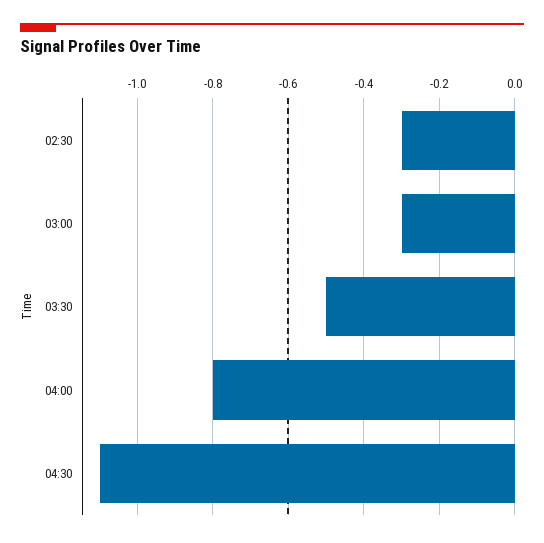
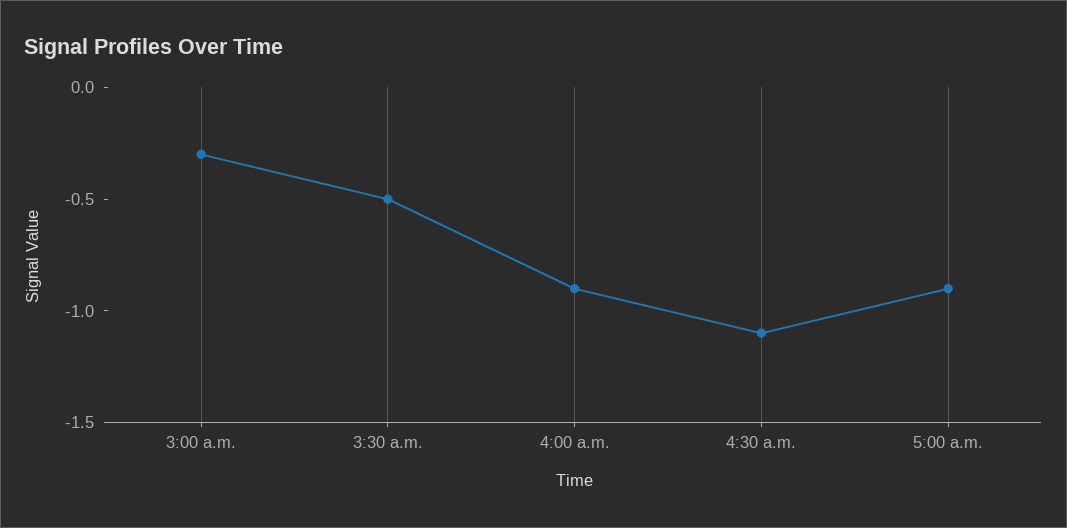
02:30: -0.3 -> none
04:00: -0.8 -> -0.9
5:00 a.m.: none -> -0.9

